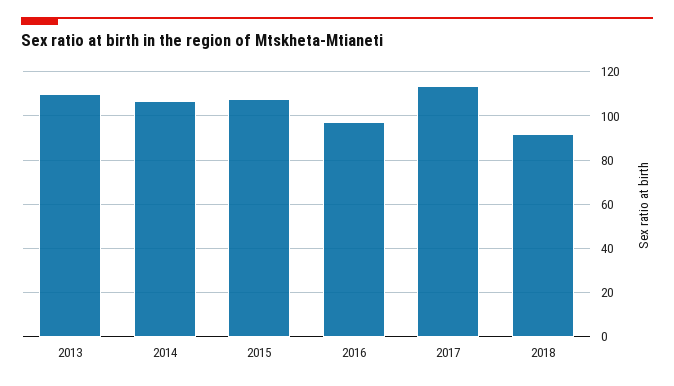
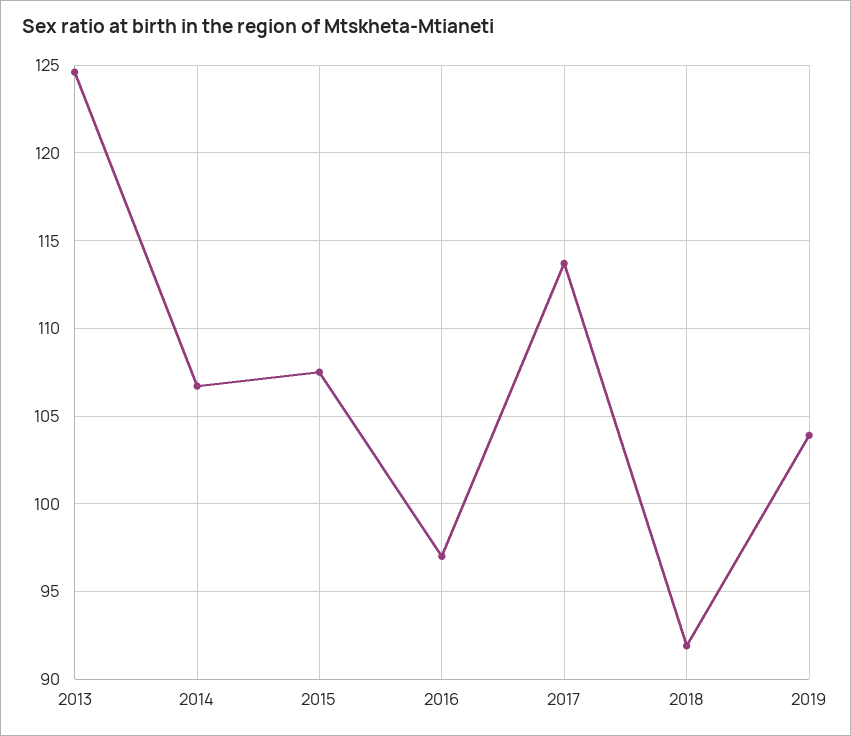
2013: 110 -> 124.5
2019: none -> 104

